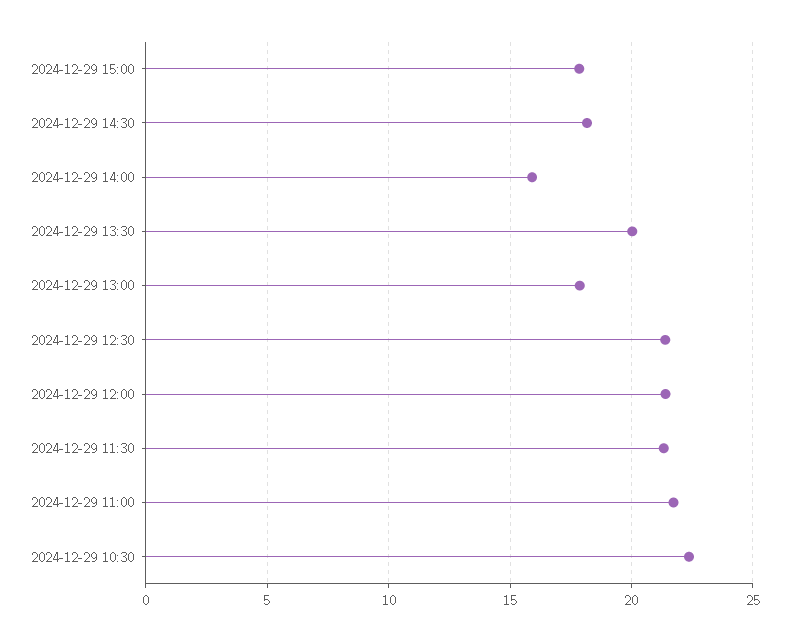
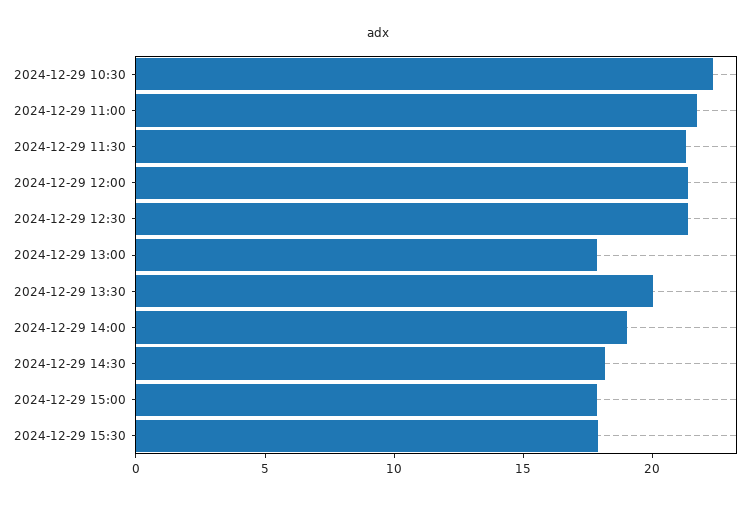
2024-12-29 14:00: 16 -> 19
2024-12-29 15:30: none -> 18

